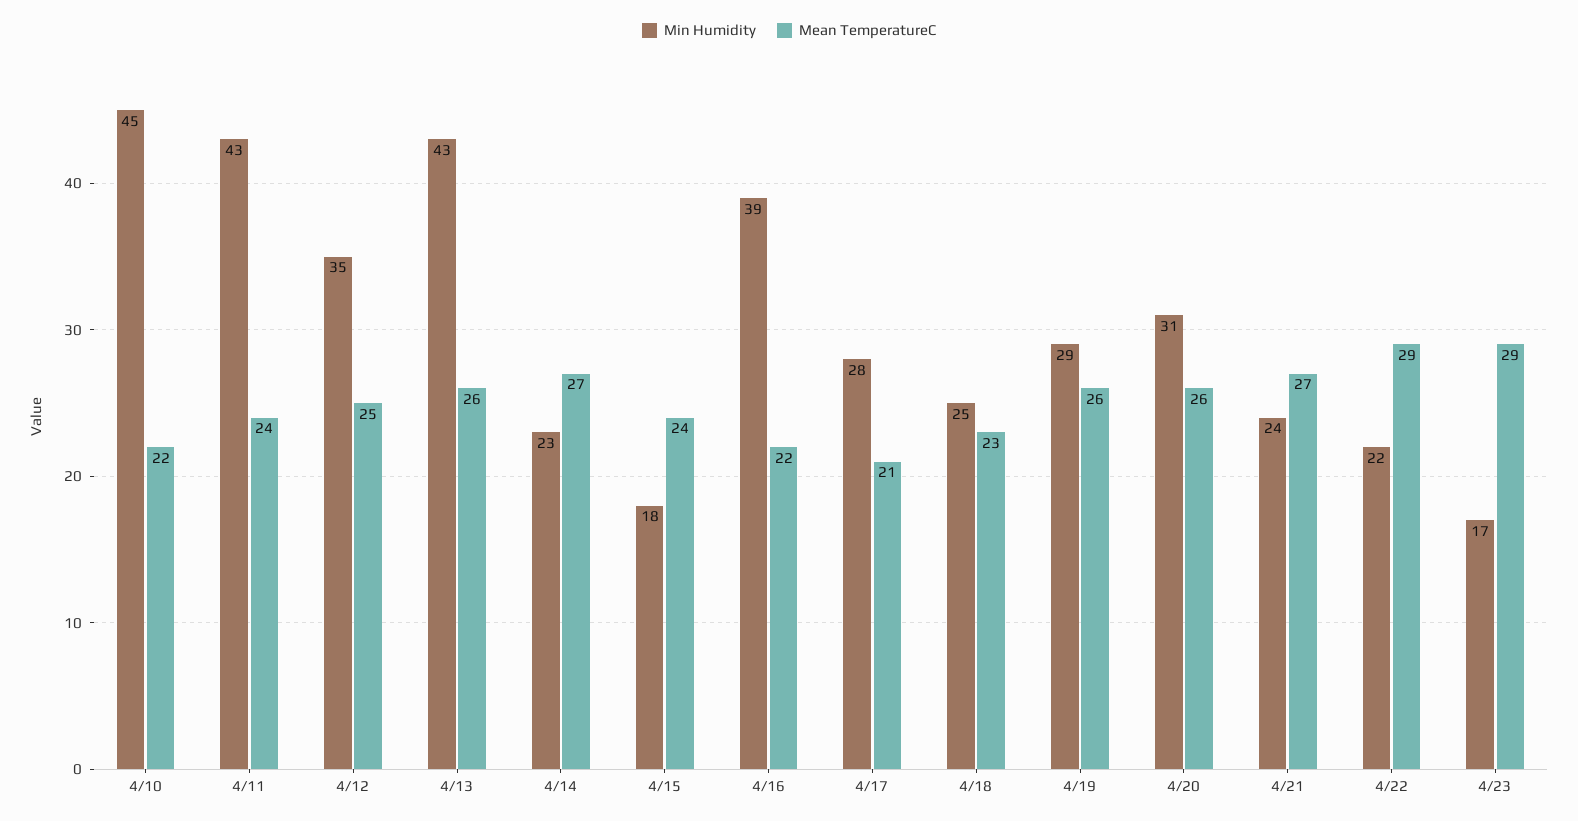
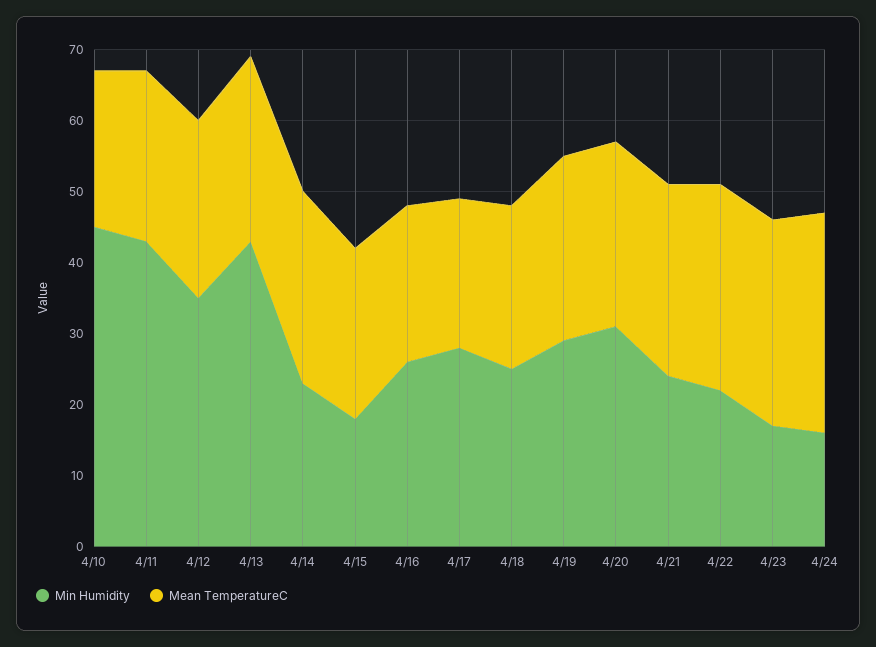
Min Humidity, 4/16: 39 -> 25
Min Humidity, 4/24: none -> 15
Mean TemperatureC, 4/24: none -> 30

